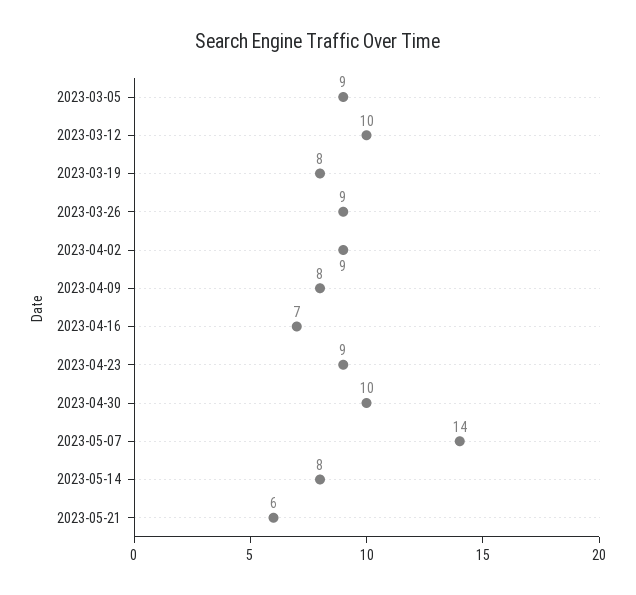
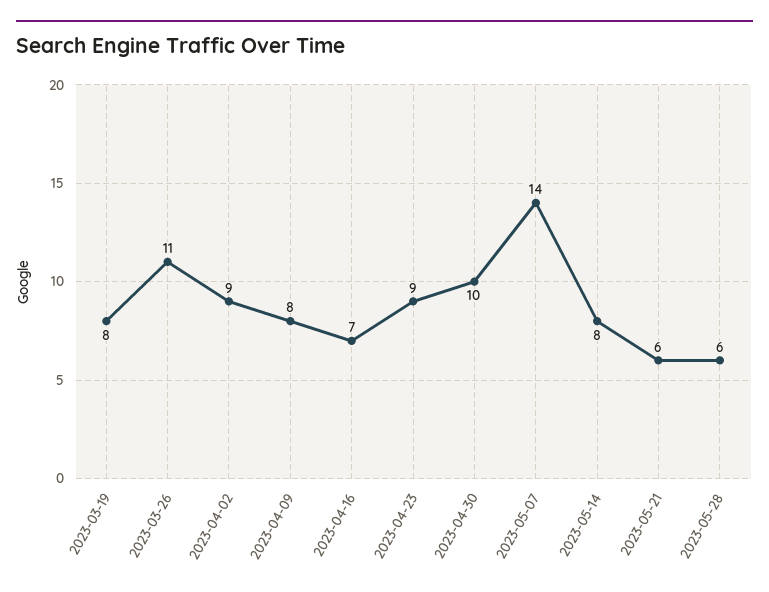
2023-03-05: 9 -> none
2023-03-12: 10 -> none
2023-03-26: 9 -> 11
2023-05-28: none -> 6

